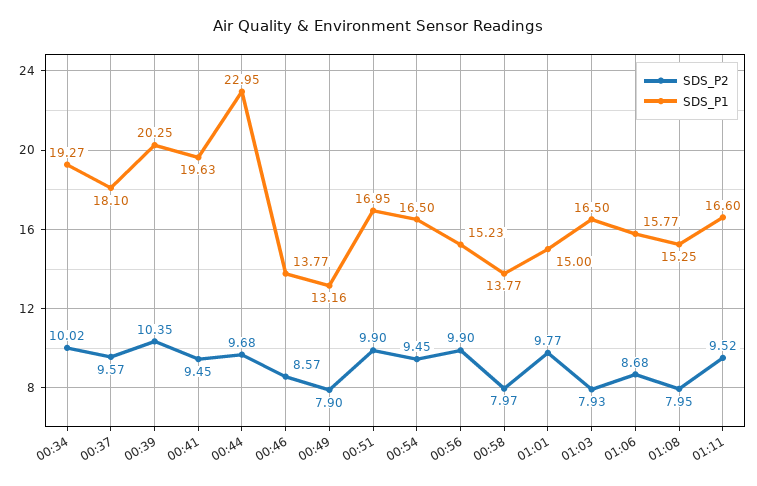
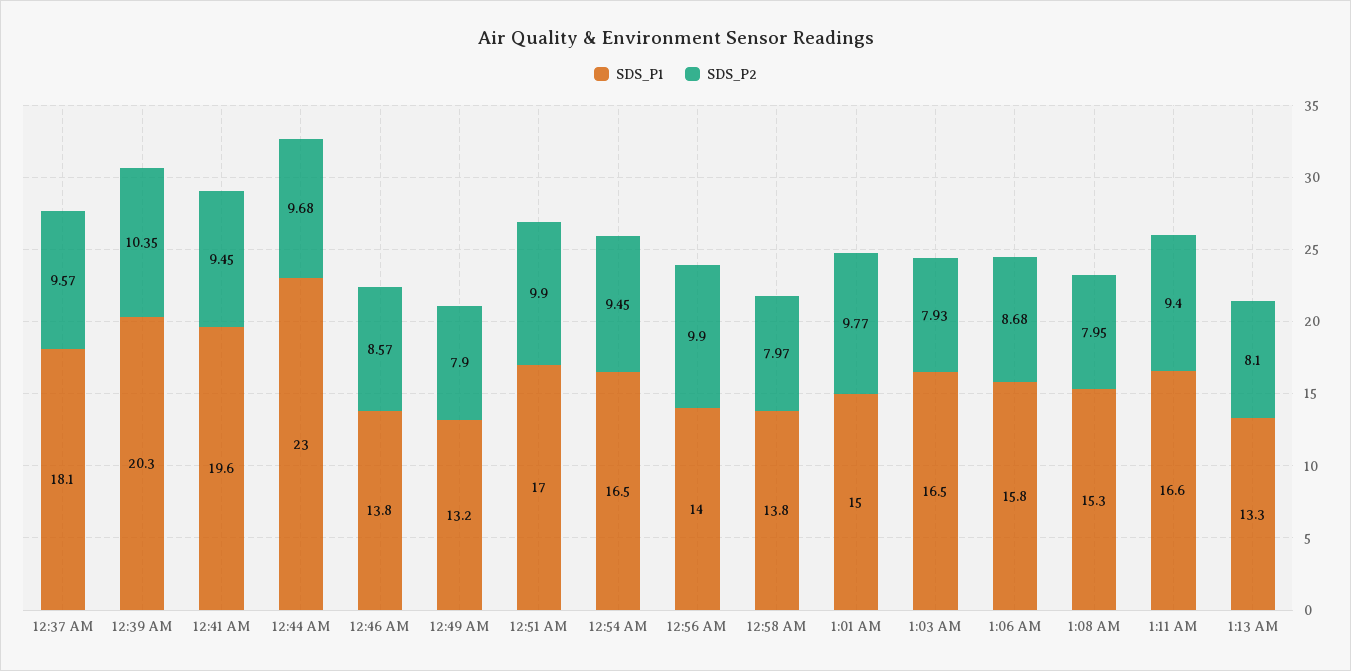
SDS_P2, 00:34: 10.02 -> none
SDS_P1, 00:34: 19.27 -> none
SDS_P1, 00:56: 15.23 -> 14
SDS_P2, 01:11: 9.52 -> 9.4
SDS_P1, 1:13 AM: none -> 13.3
SDS_P2, 1:13 AM: none -> 8.1

